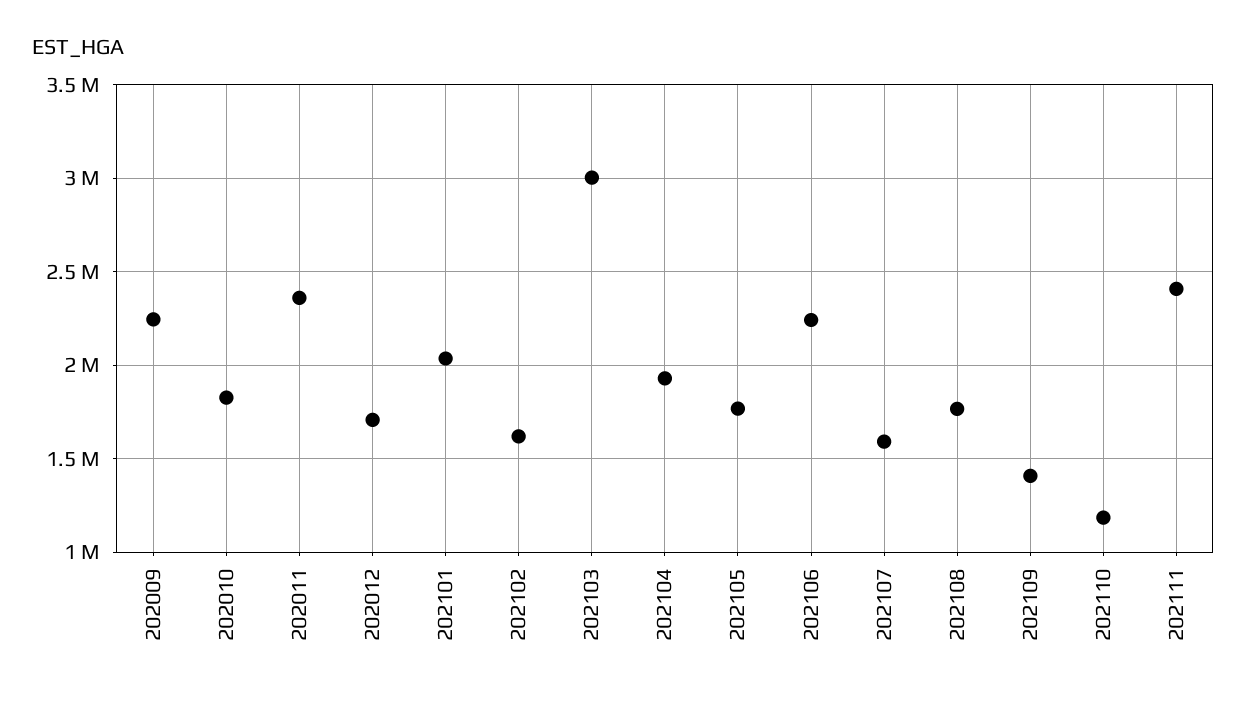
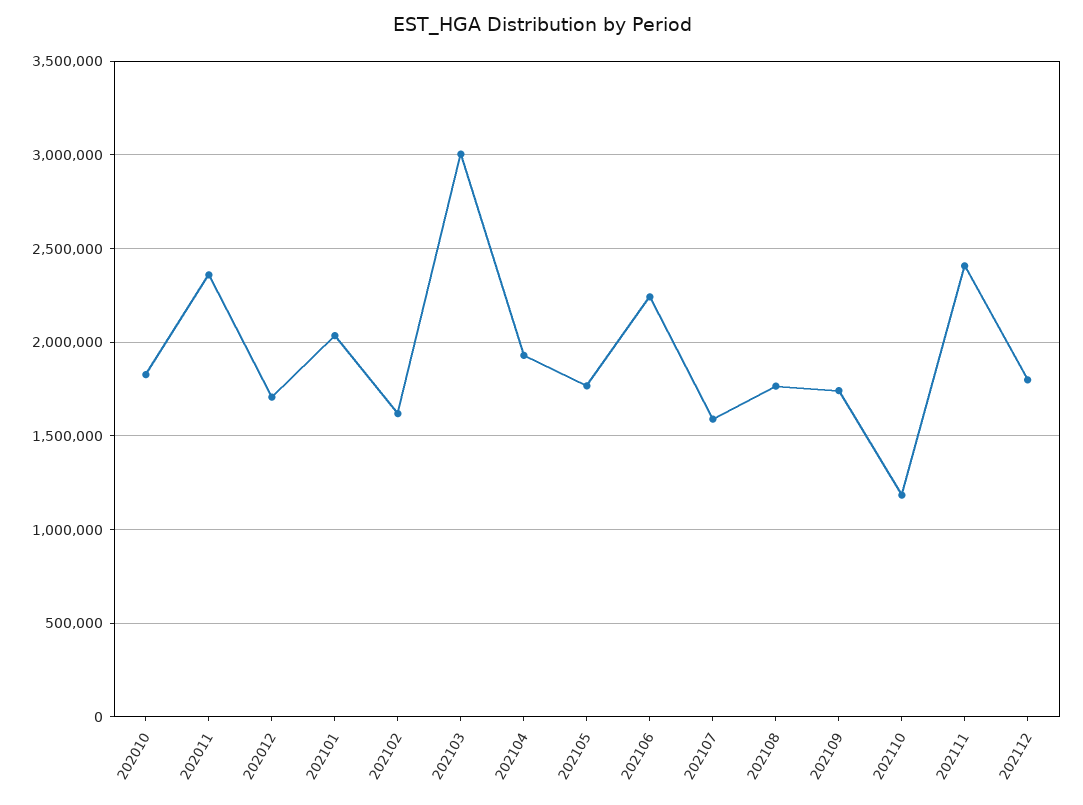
202009: 2250000 -> none
202109: 1400000 -> 1750000
202112: none -> 1800000

